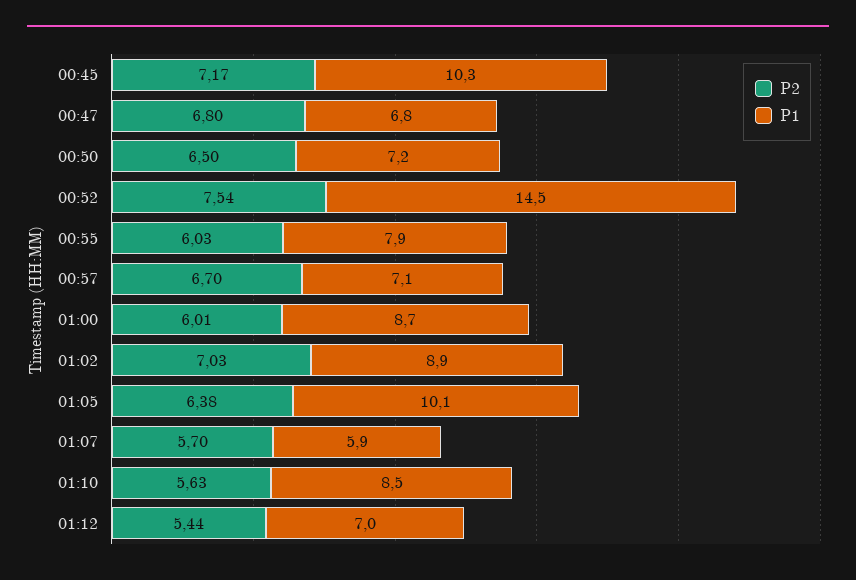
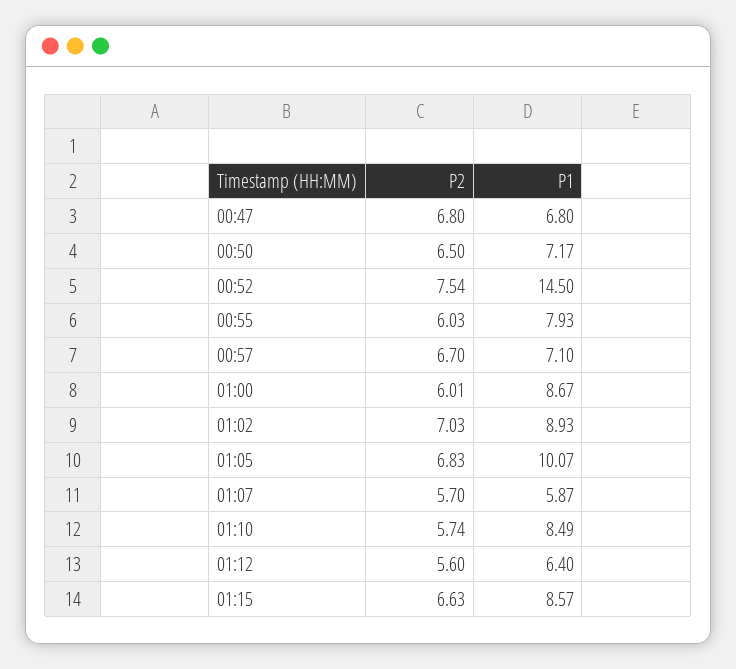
P2, 00:45: 7.17 -> none
P1, 00:45: 10.3 -> none
P2, 01:05: 6.38 -> 6.83
P2, 01:10: 5.63 -> 5.74
P2, 01:12: 5.44 -> 5.6
P1, 01:12: 7 -> 6.4
P2, 01:15: none -> 6.63
P1, 01:15: none -> 8.57

